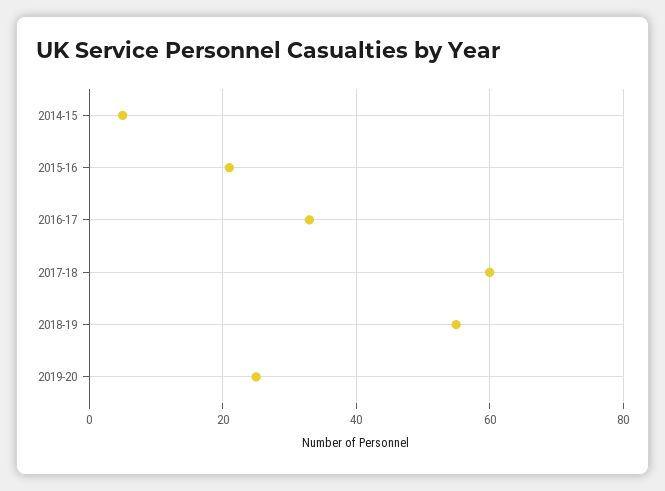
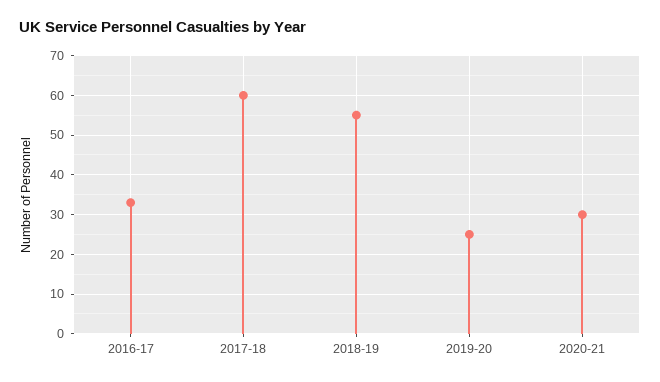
2014-15: 5 -> none
2015-16: 20 -> none
2020-21: none -> 30

